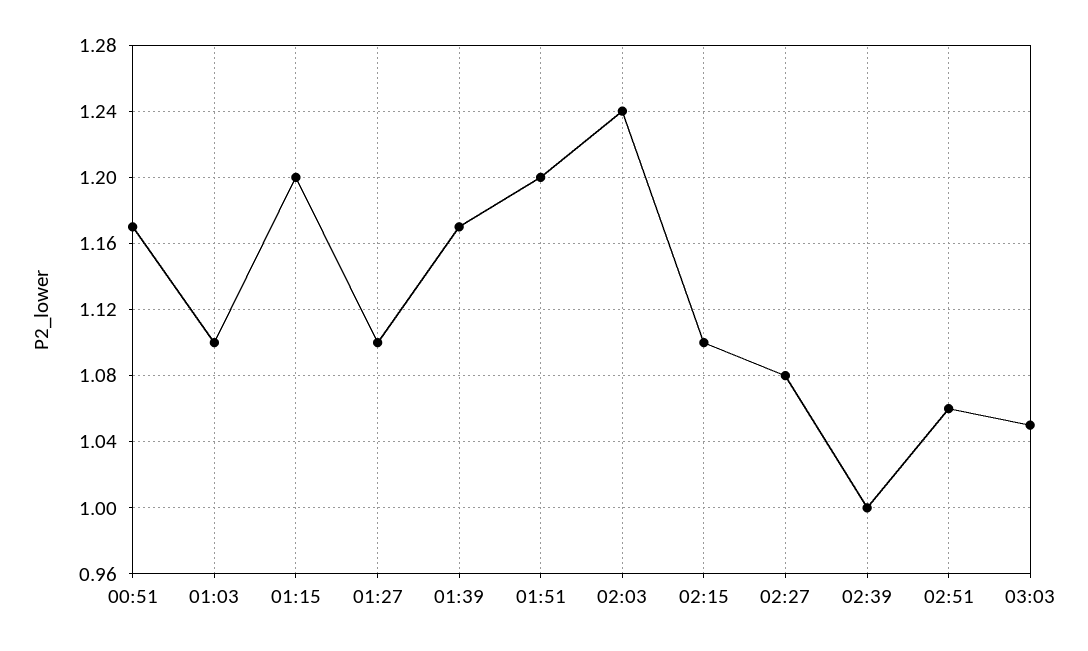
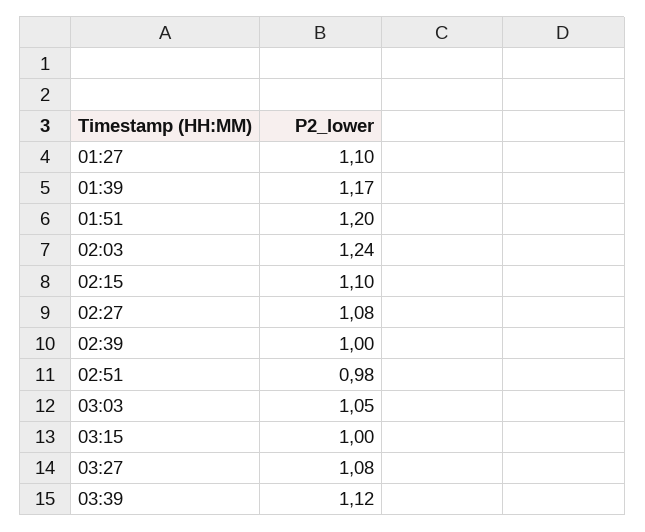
00:51: 1.17 -> none
01:03: 1.1 -> none
01:15: 1.2 -> none
02:51: 1.06 -> 0.98
03:15: none -> 1
03:27: none -> 1.08
03:39: none -> 1.12

